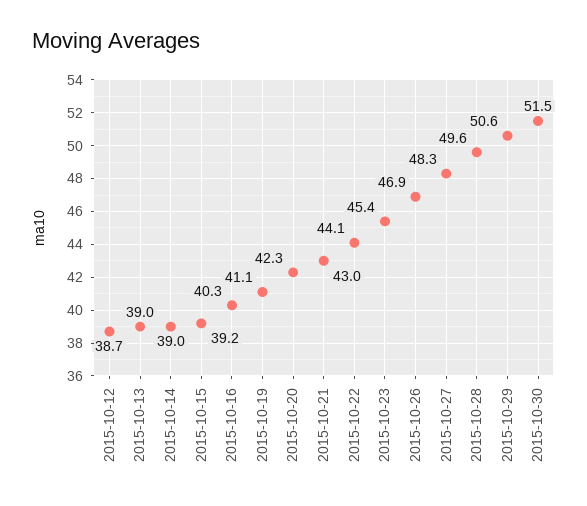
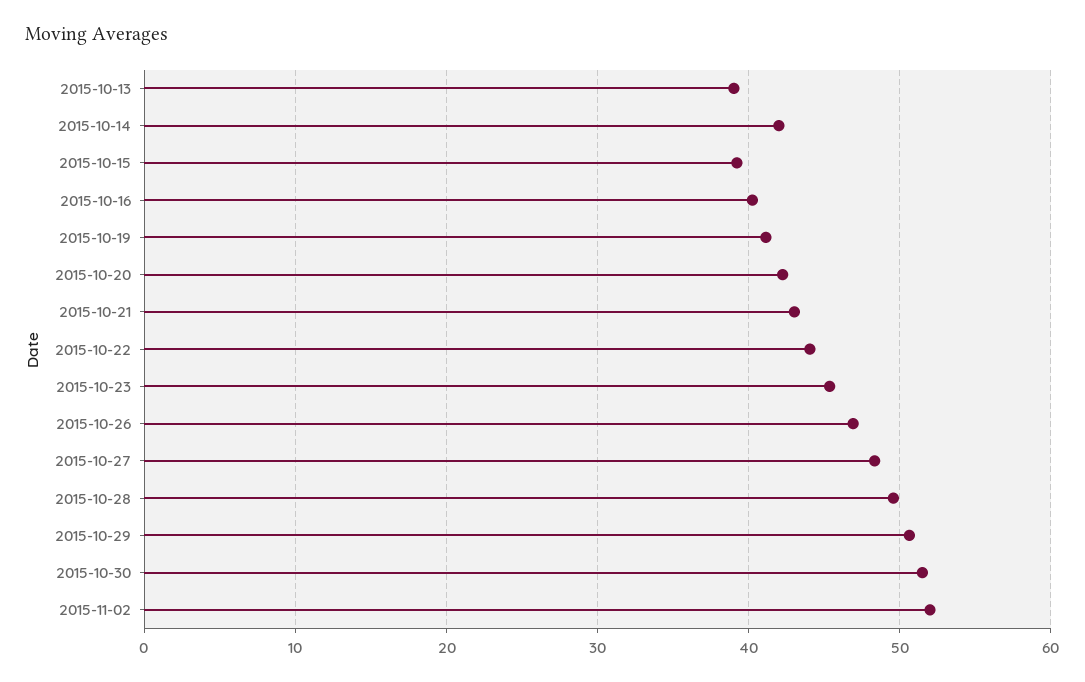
2015-10-12: 38.7 -> none
2015-10-14: 39 -> 42
2015-11-02: none -> 52

